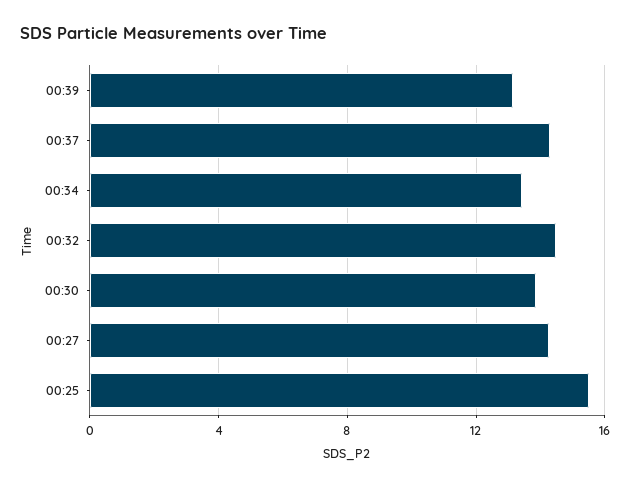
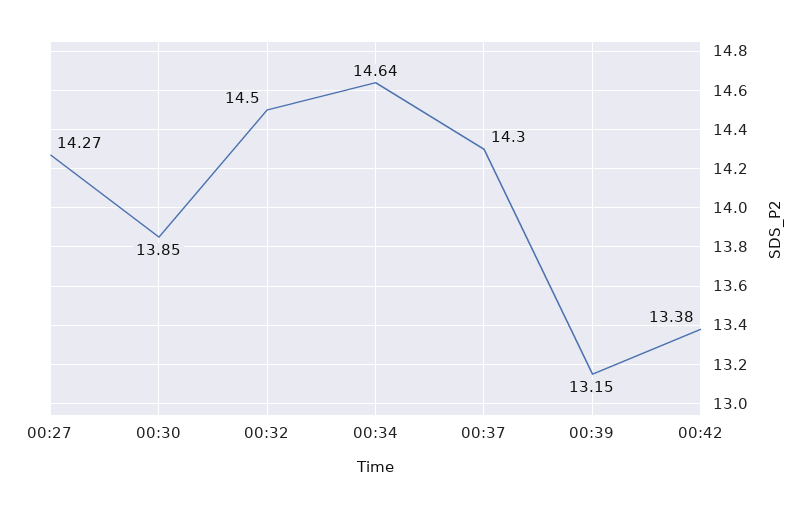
00:34: 13.5 -> 14.64
00:25: 15.5 -> none
00:42: none -> 13.38

